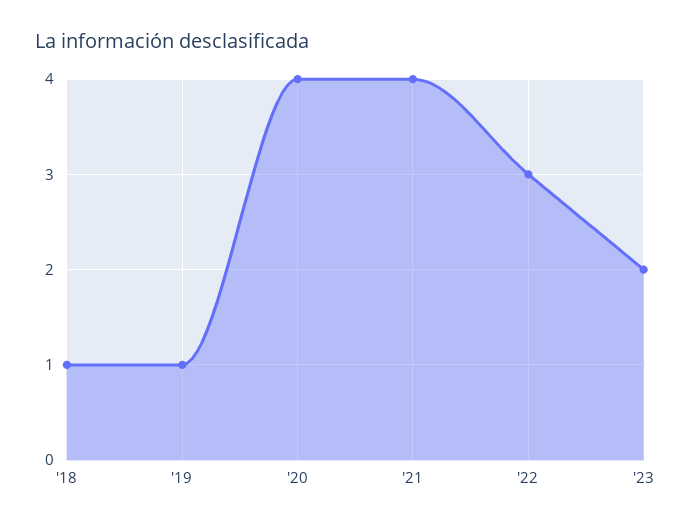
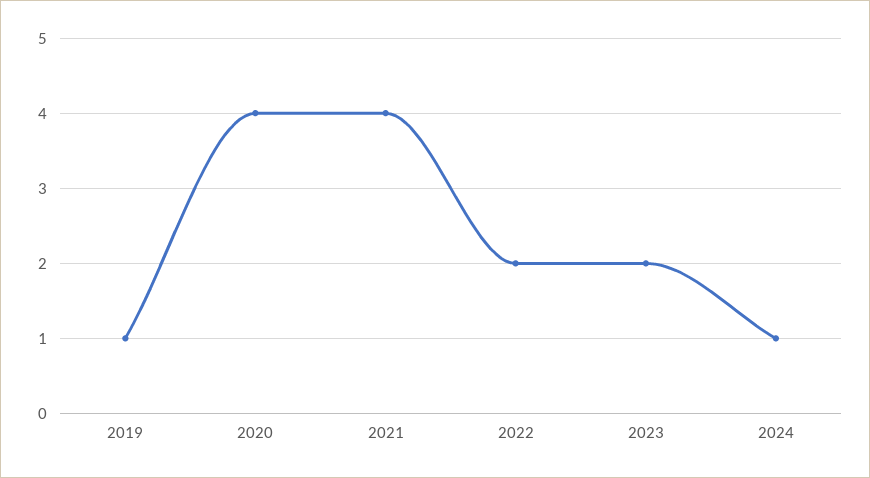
'18: 1 -> none
'22: 3 -> 2
2024: none -> 1

